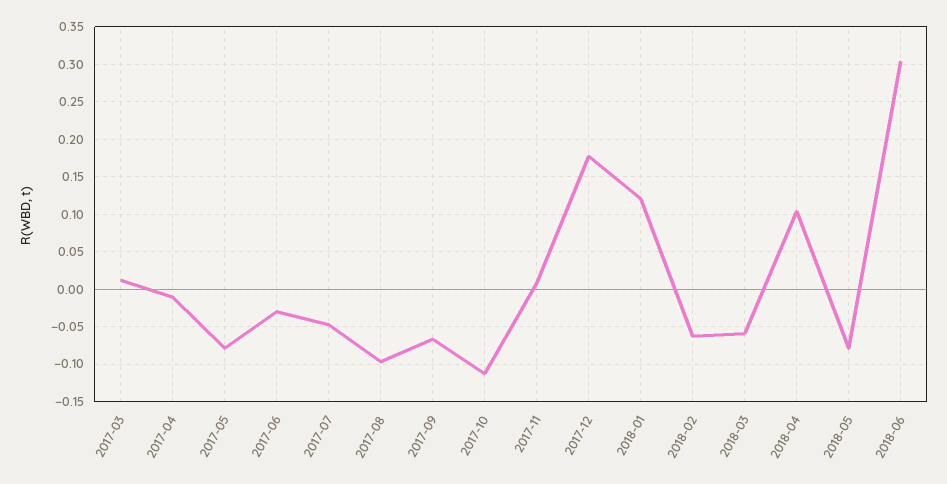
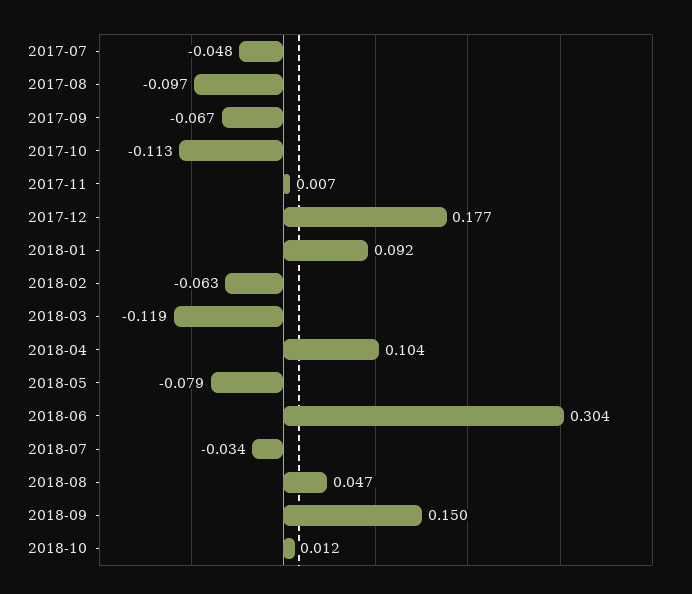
2017-03: 0.01 -> none
2017-04: -0.01 -> none
2017-05: -0.08 -> none
2017-06: -0.03 -> none
2018-01: 0.12 -> 0.092
2018-03: -0.06 -> -0.119
2018-07: none -> -0.034
2018-08: none -> 0.047
2018-09: none -> 0.15
2018-10: none -> 0.012

